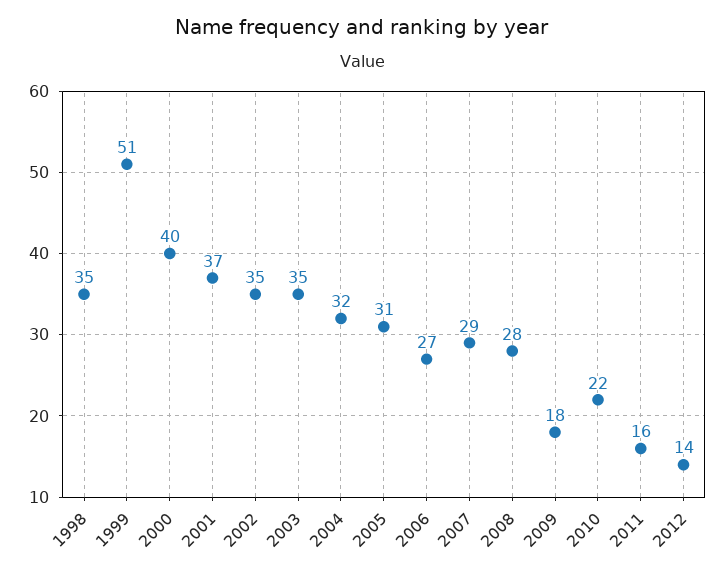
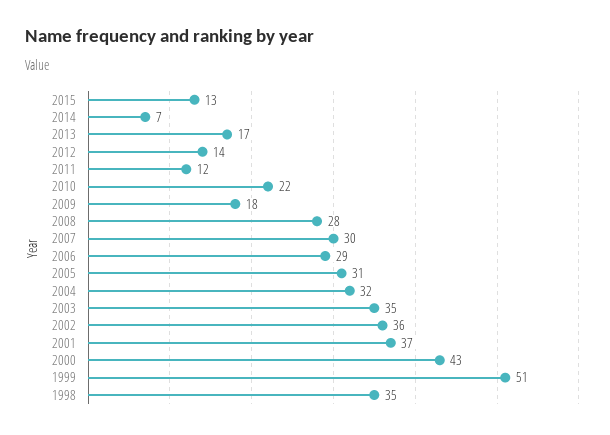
2000: 40 -> 43
2002: 35 -> 36
2006: 27 -> 29
2007: 29 -> 30
2011: 16 -> 12
2015: none -> 13
2014: none -> 7
2013: none -> 17

